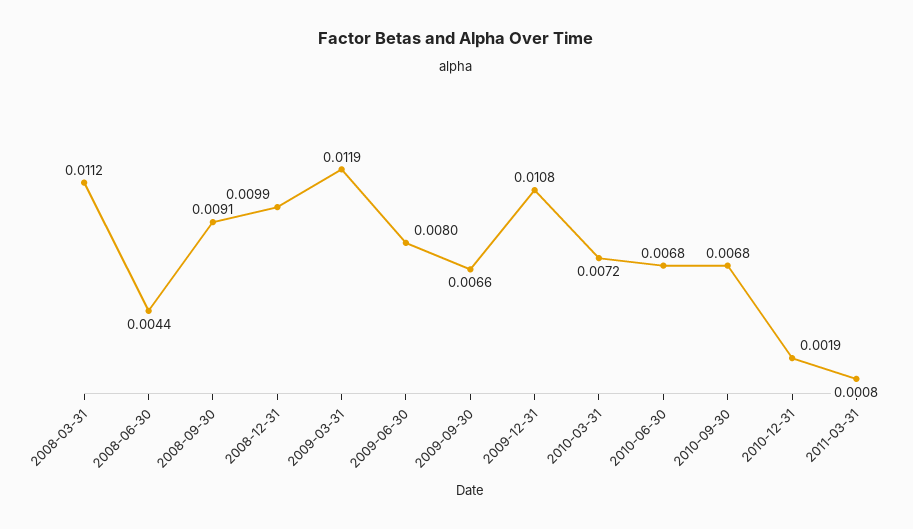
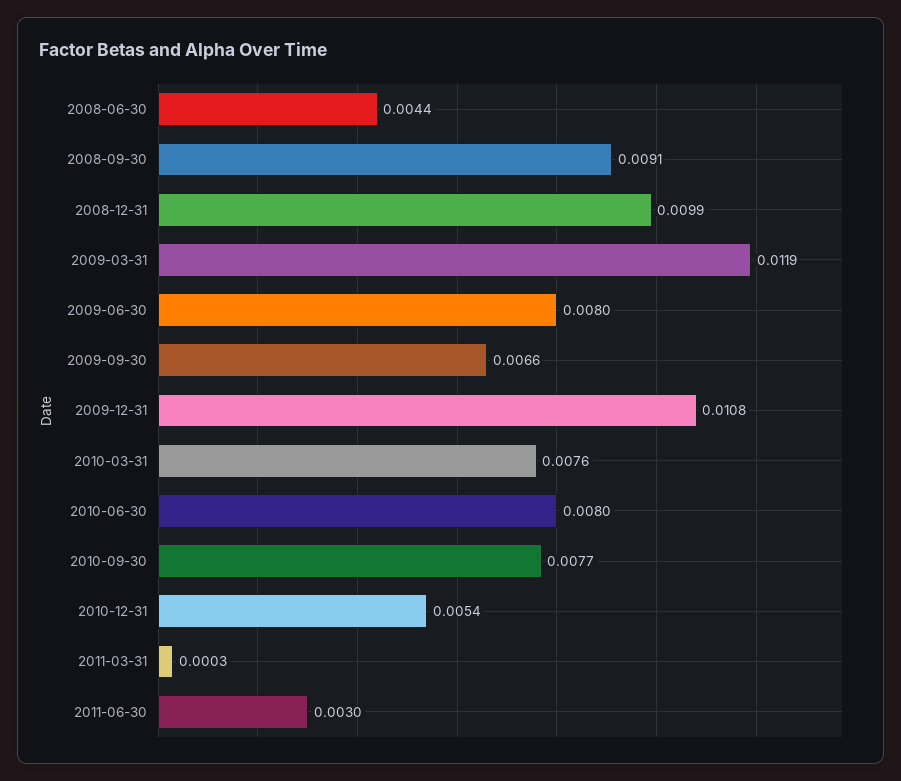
2008-03-31: 0.0112 -> none
2010-03-31: 0.0072 -> 0.0076
2010-06-30: 0.0068 -> 0.008
2010-09-30: 0.0068 -> 0.0077
2010-12-31: 0.0019 -> 0.0054
2011-03-31: 0.0008 -> 0.0003
2011-06-30: none -> 0.003

